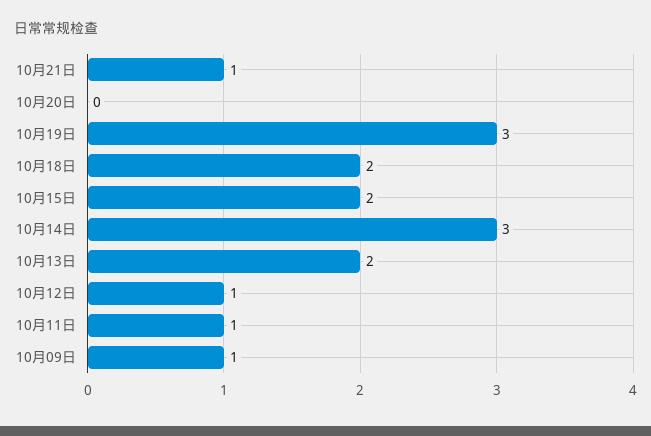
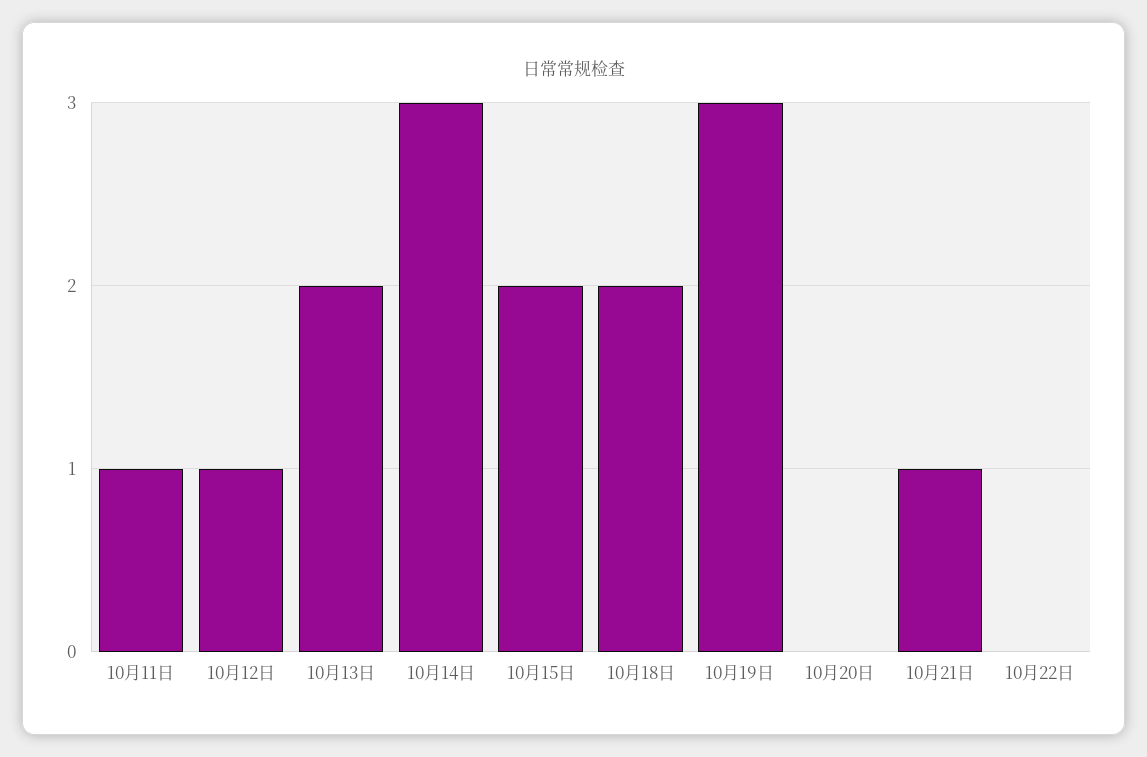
10月09日: 1 -> none
10月22日: none -> 0

